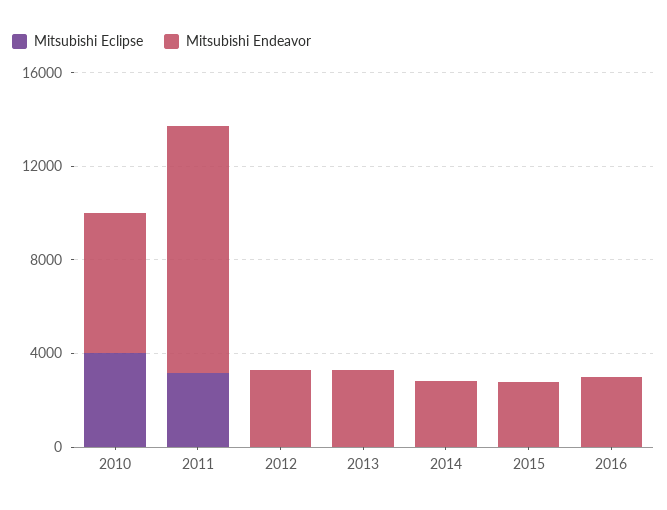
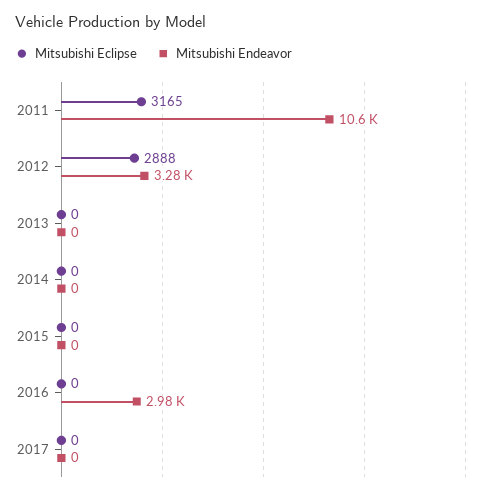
Mitsubishi Eclipse, 2010: 4000 -> none
Mitsubishi Endeavor, 2010: 6000 -> none
Mitsubishi Eclipse, 2012: 0 -> 2888
Mitsubishi Endeavor, 2013: 3000 -> 0
Mitsubishi Endeavor, 2014: 3000 -> 0
Mitsubishi Endeavor, 2015: 3000 -> 0
Mitsubishi Eclipse, 2017: none -> 0
Mitsubishi Endeavor, 2017: none -> 0

